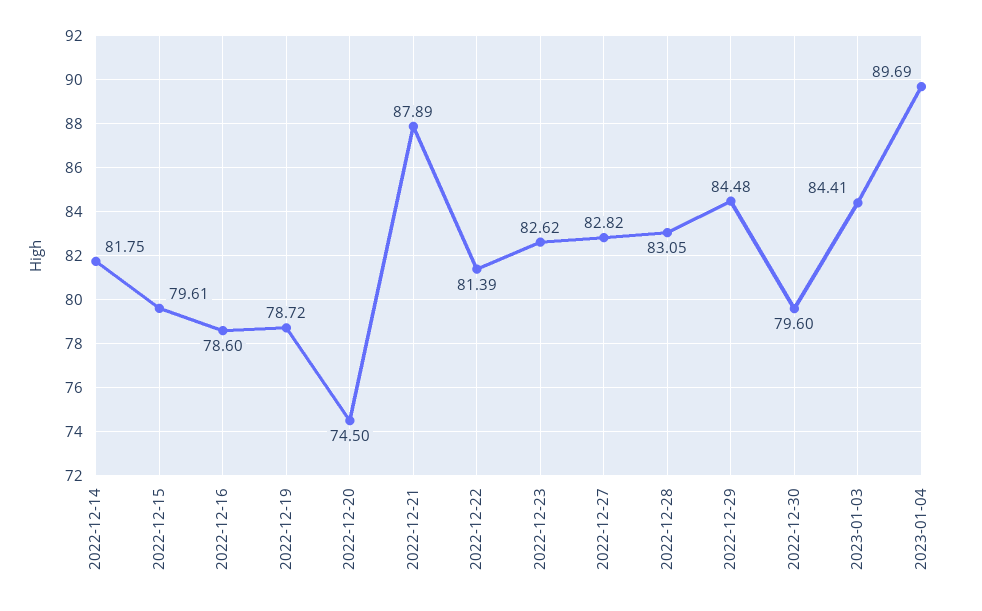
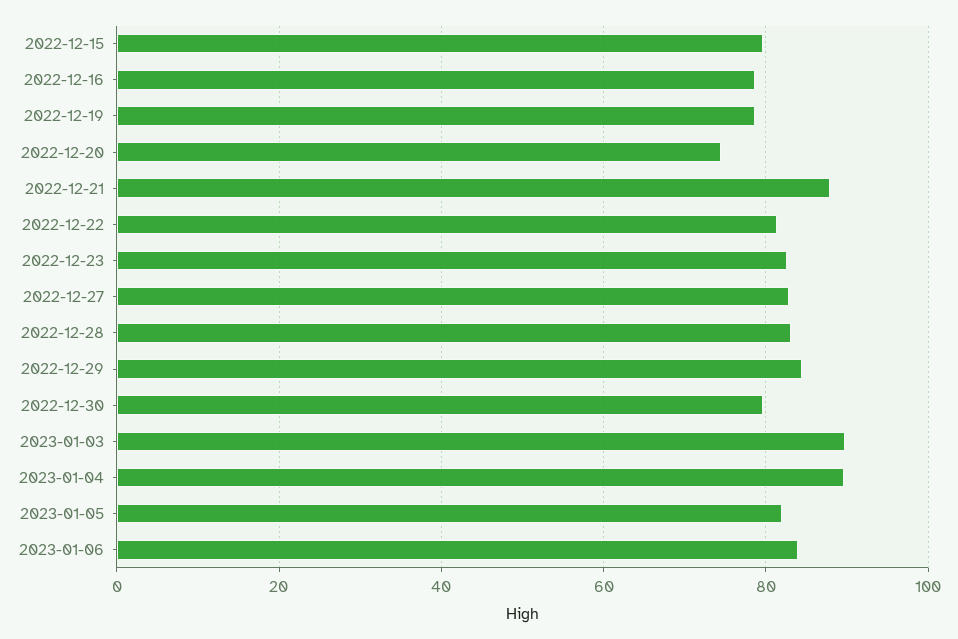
2022-12-14: 81.75 -> none
2023-01-03: 84.41 -> 90
2023-01-05: none -> 82
2023-01-06: none -> 84

